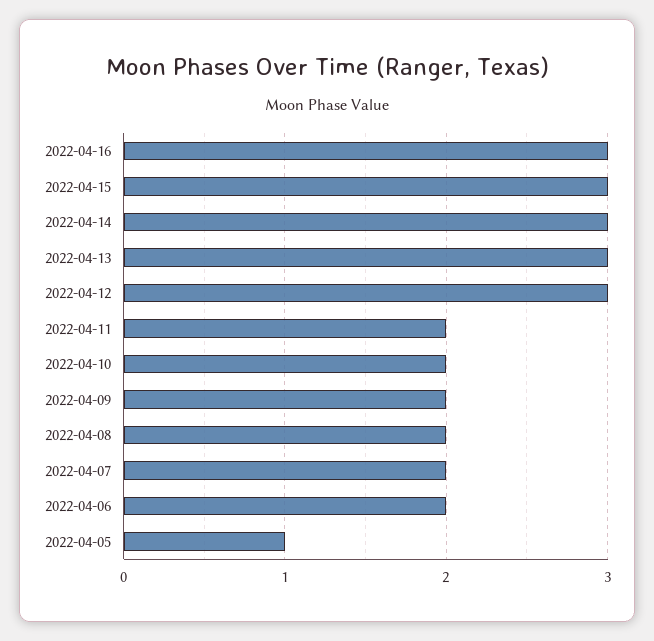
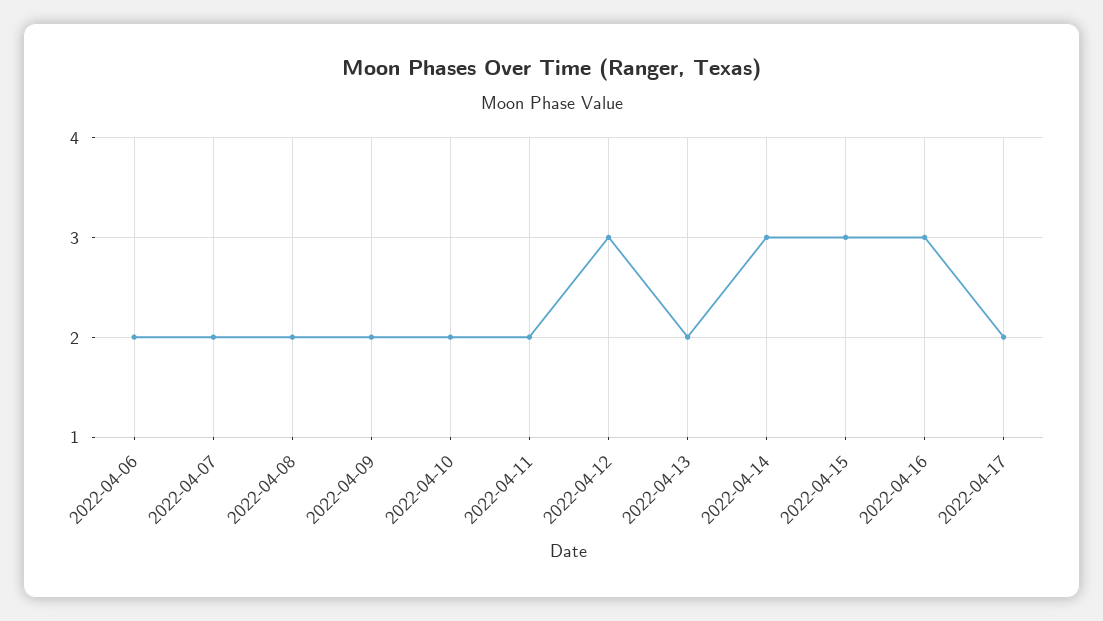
2022-04-13: 3 -> 2
2022-04-05: 1 -> none
2022-04-17: none -> 2

